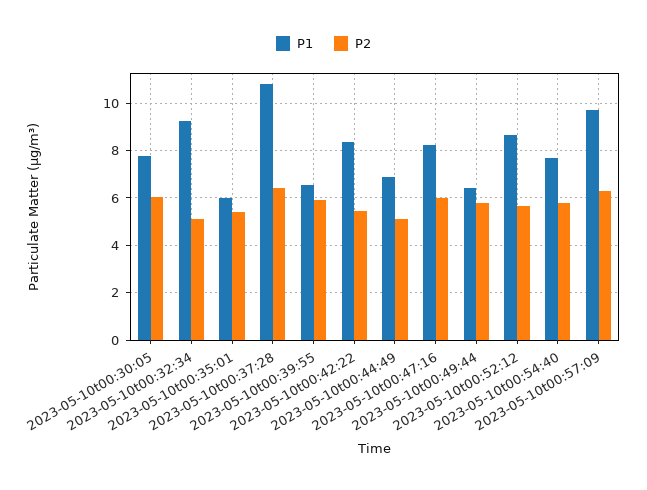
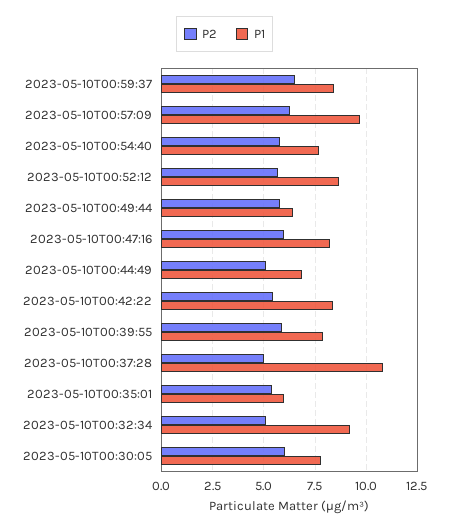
P2, 2023-05-10t00:37:28: 6.5 -> 5
P1, 2023-05-10t00:39:55: 6.5 -> 8
P2, 2023-05-10T00:59:37: none -> 6.5
P1, 2023-05-10T00:59:37: none -> 8.5

